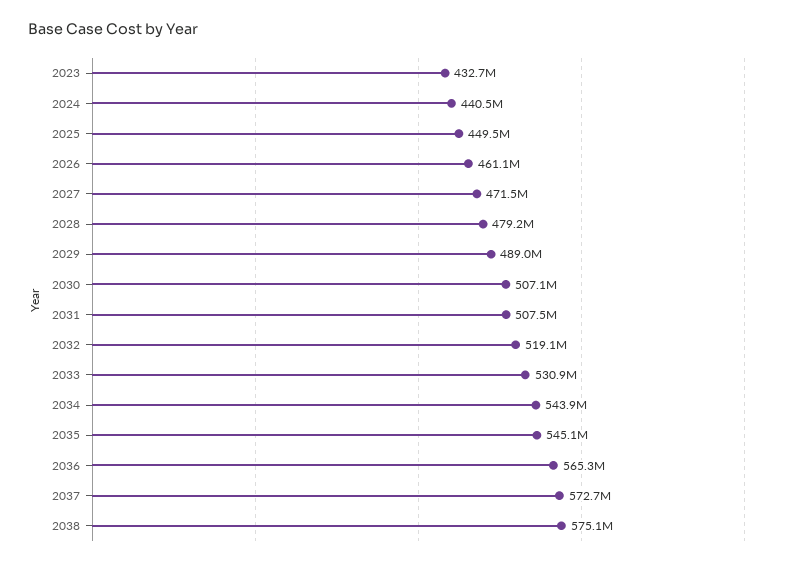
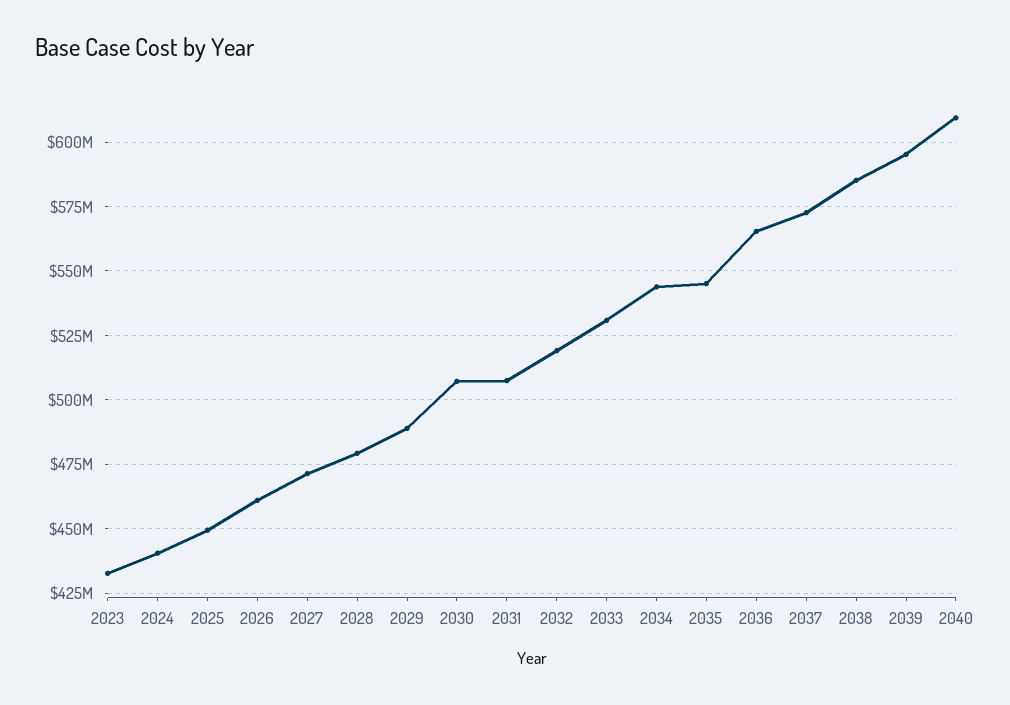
2038: 575100000 -> 585000000
2039: none -> 595000000
2040: none -> 610000000

